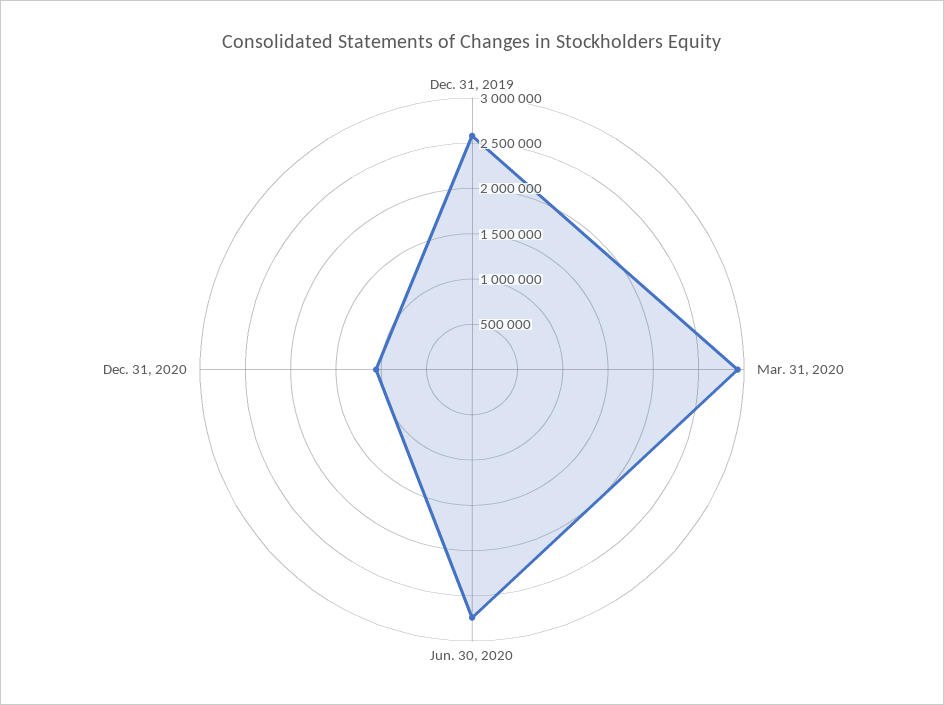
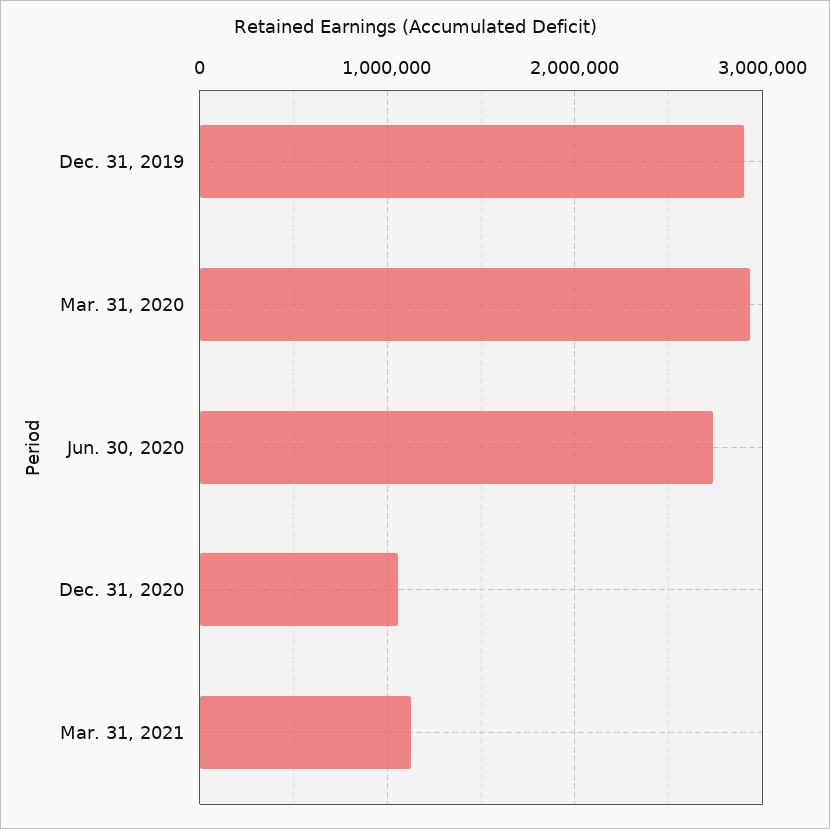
Dec. 31, 2019: 2600000 -> 2900000
Mar. 31, 2021: none -> 1100000

